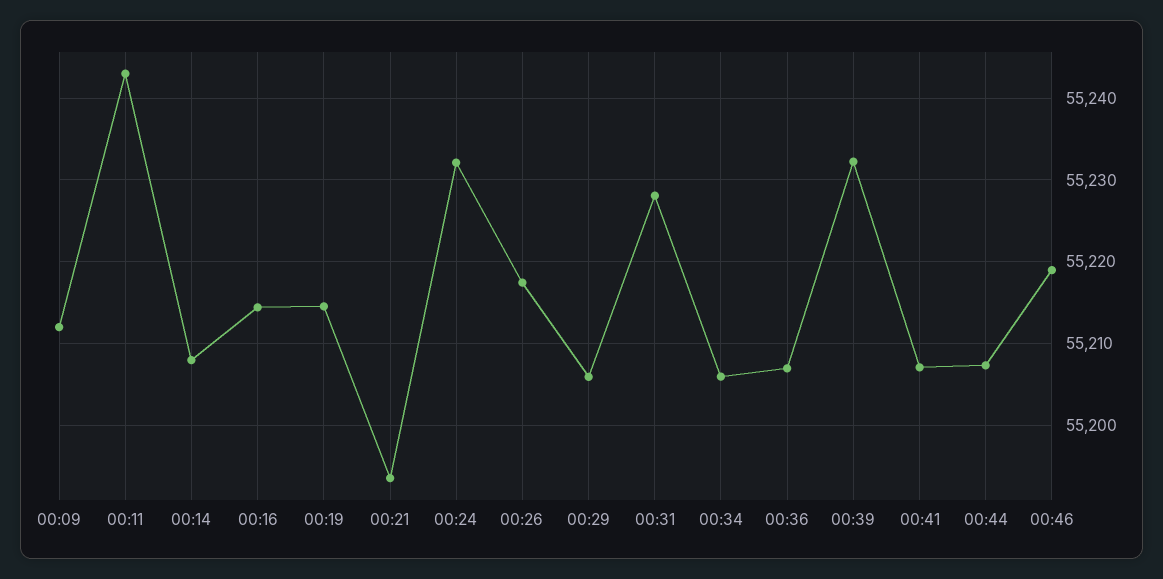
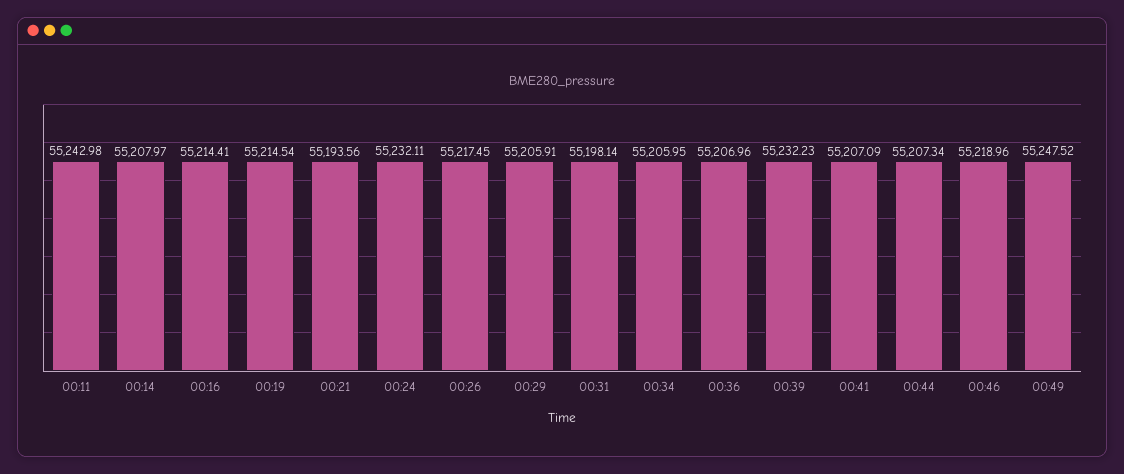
00:09: 55212 -> none
00:31: 55228 -> 55198.14
00:49: none -> 55247.52

